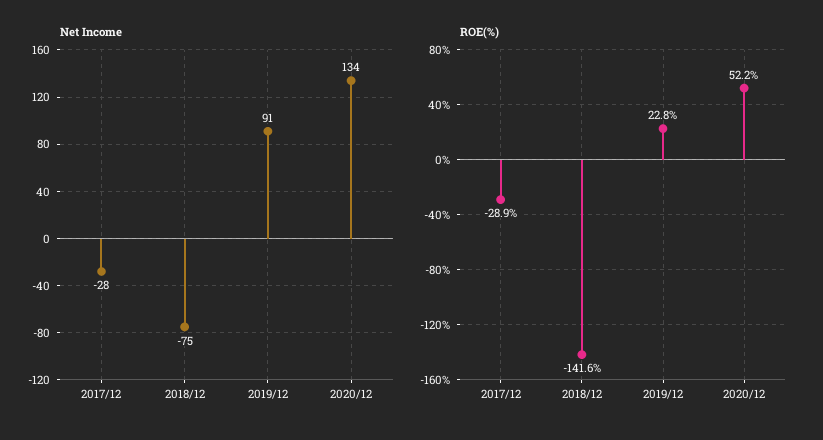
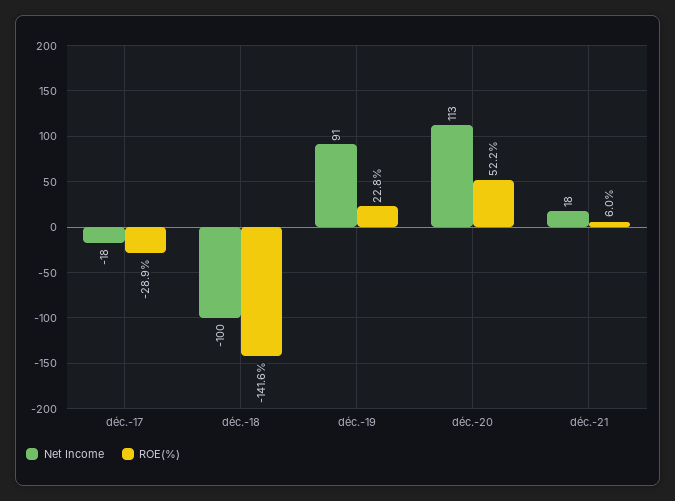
Net Income, 2017/12: -28 -> -18
Net Income, 2018/12: -75 -> -100
Net Income, 2020/12: 134 -> 113
Net Income, déc.-21: none -> 18
ROE(%), déc.-21: none -> 6

